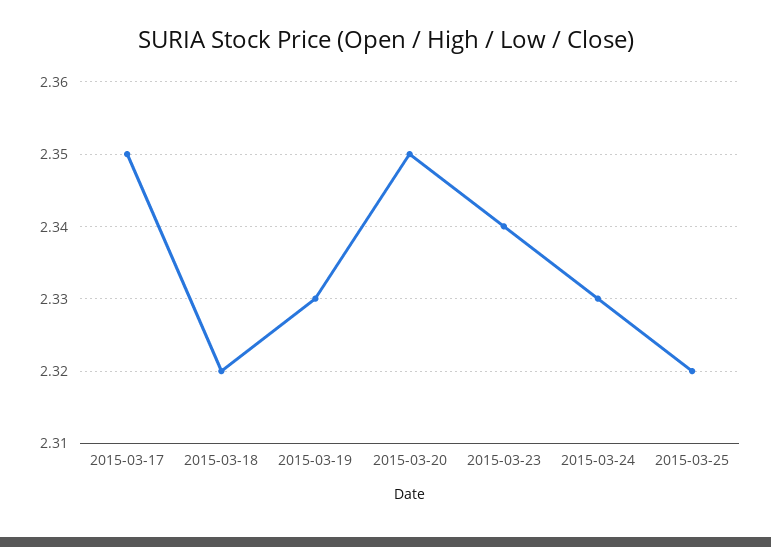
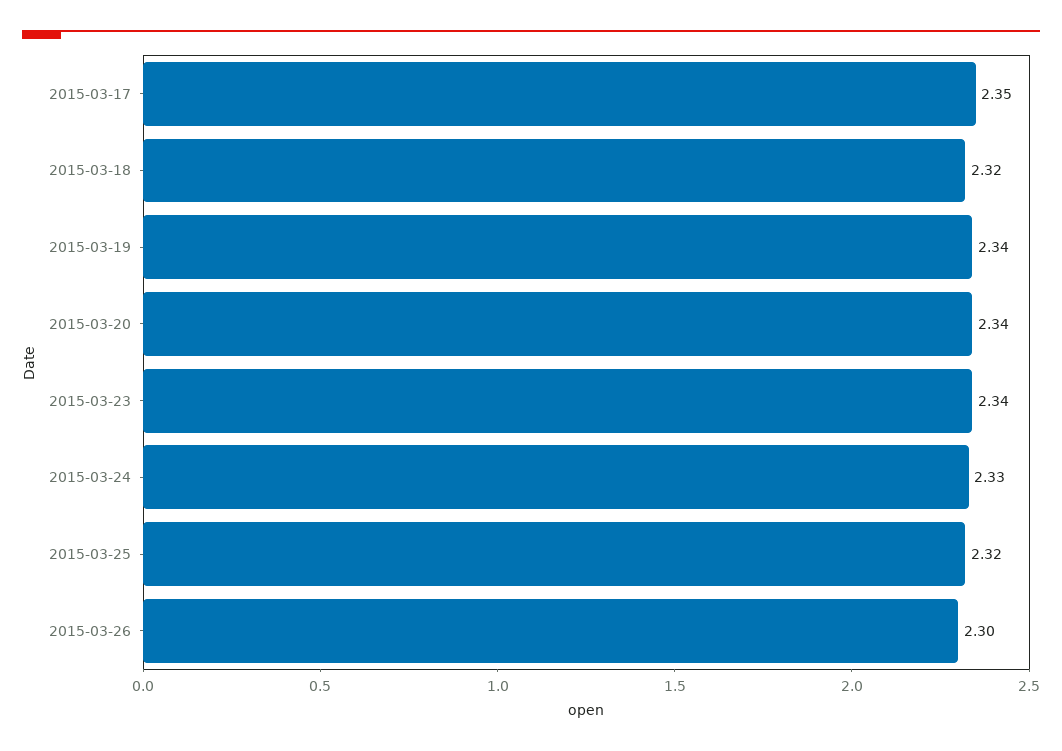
2015-03-19: 2.33 -> 2.34
2015-03-20: 2.35 -> 2.34
2015-03-26: none -> 2.3

